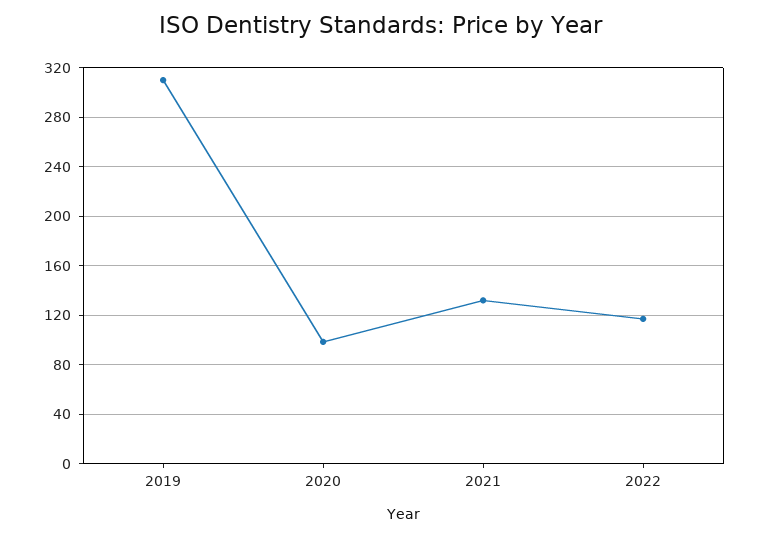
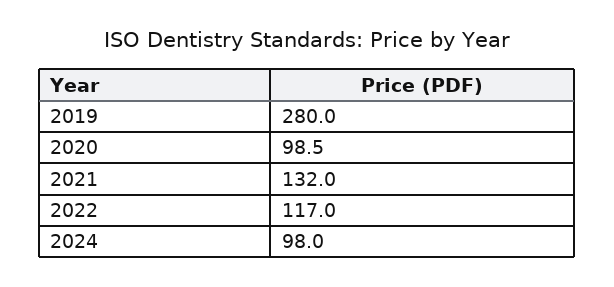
2019: 310 -> 280
2024: none -> 98

